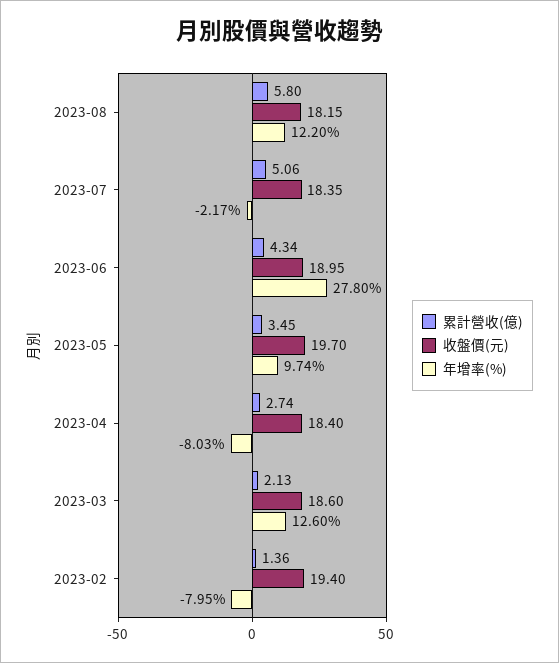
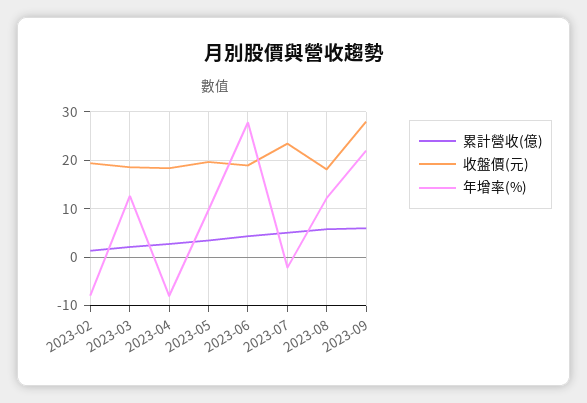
收盤價(元), 2023-07: 18.35 -> 24
累計營收(億), 2023-09: none -> 6
收盤價(元), 2023-09: none -> 28
年增率(%), 2023-09: none -> 22

